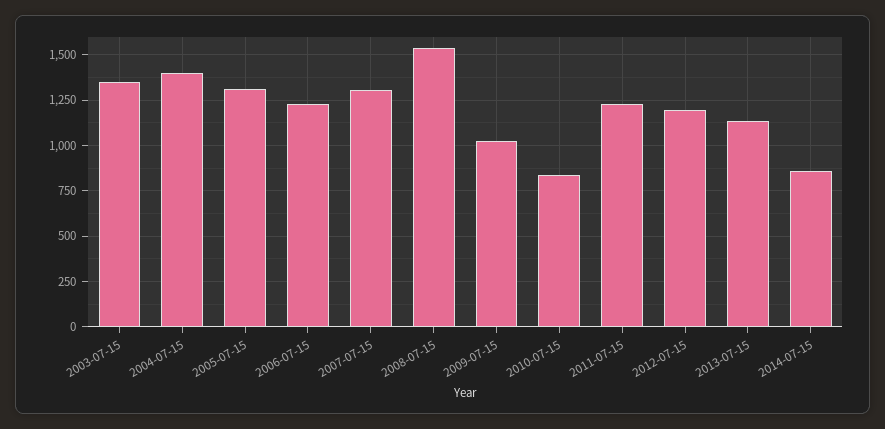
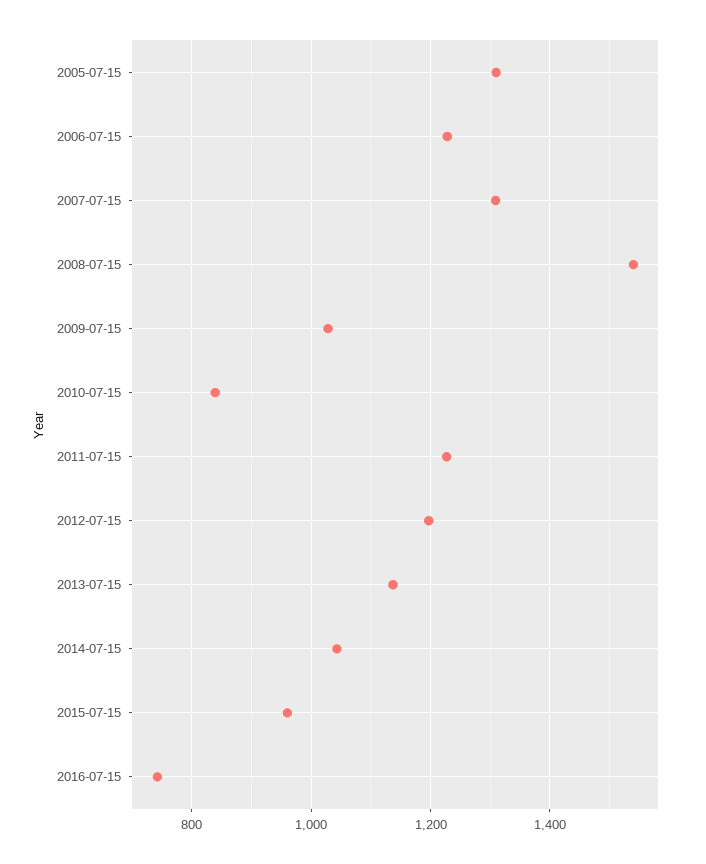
2003-07-15: 1350 -> none
2004-07-15: 1400 -> none
2014-07-15: 850 -> 1040
2015-07-15: none -> 960
2016-07-15: none -> 740

